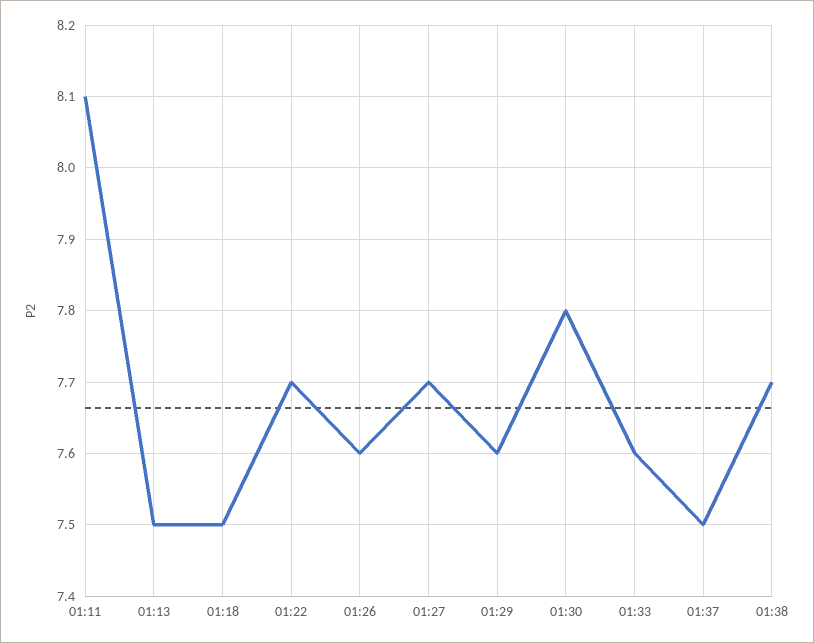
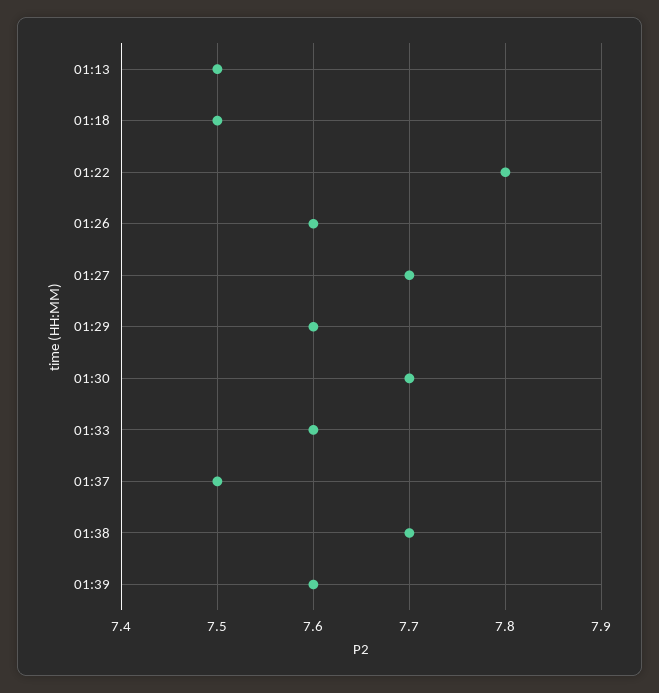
01:11: 8.1 -> none
01:22: 7.7 -> 7.8
01:30: 7.8 -> 7.7
01:39: none -> 7.6

